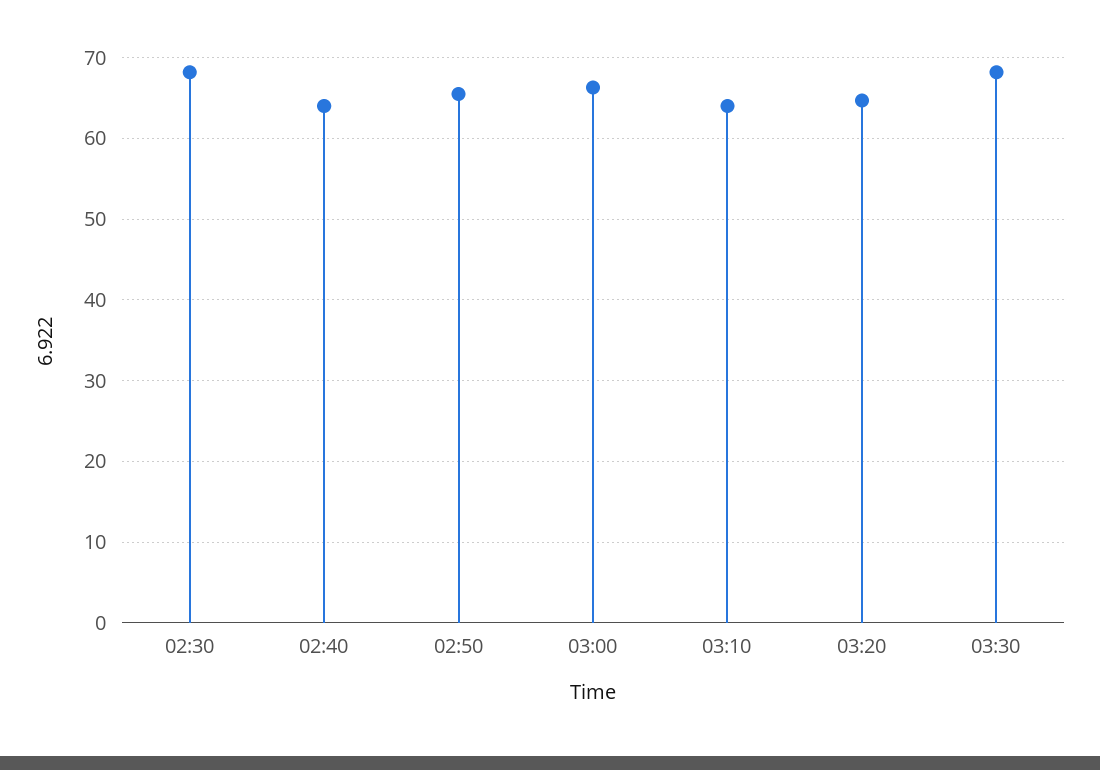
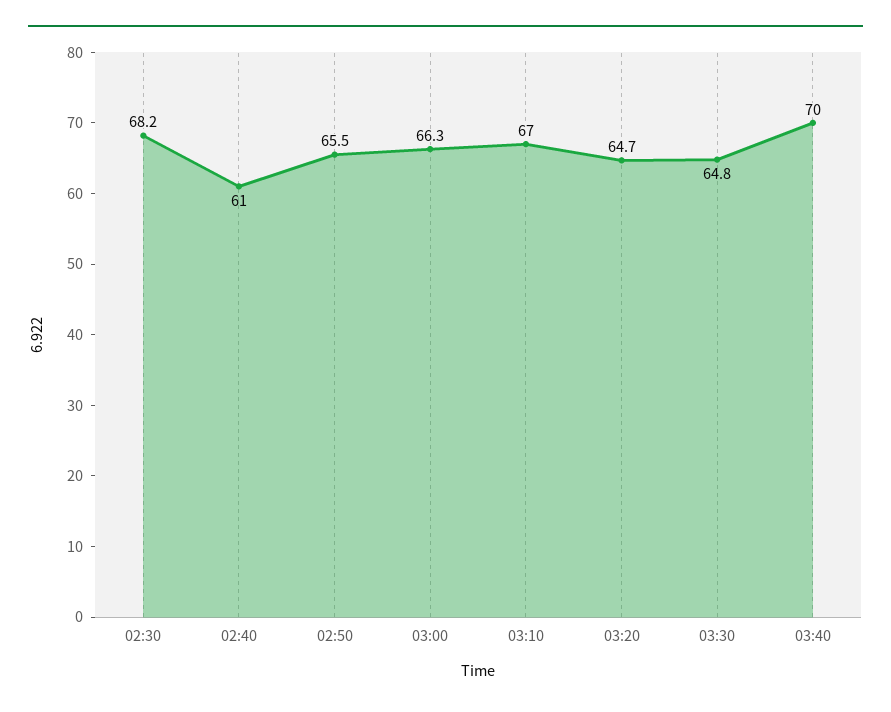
02:40: 64 -> 61
03:10: 64 -> 67
03:30: 68 -> 64.8
03:40: none -> 70

